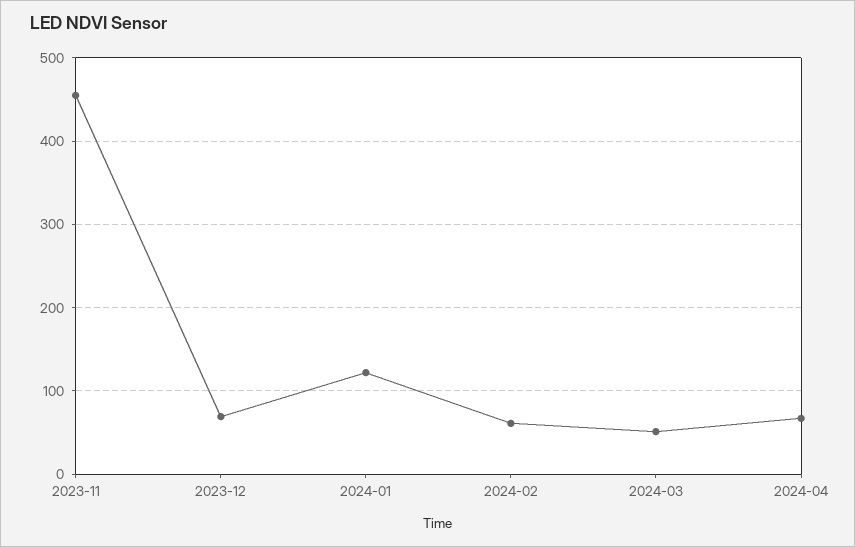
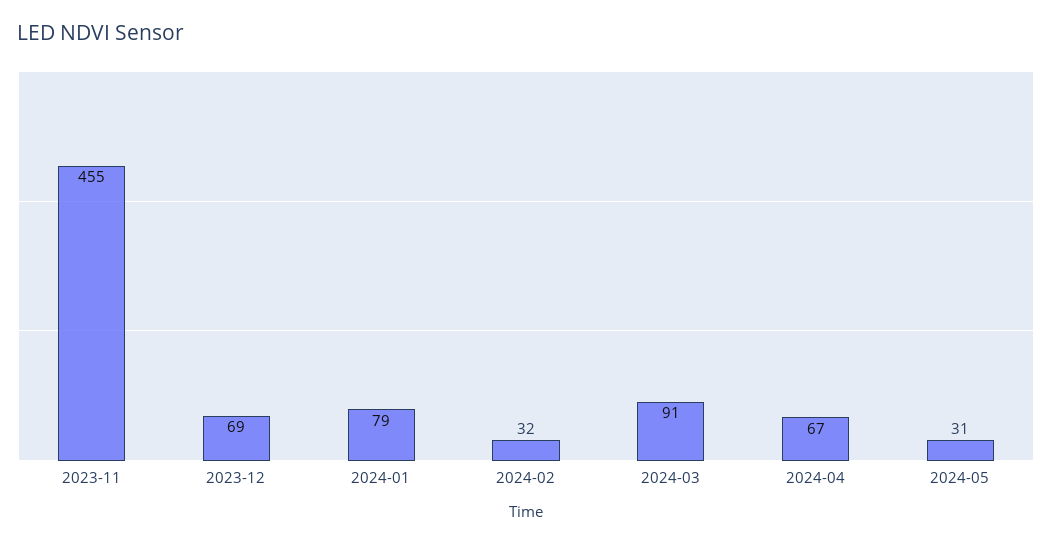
2024-01: 120 -> 79
2024-02: 60 -> 32
2024-03: 50 -> 91
2024-05: none -> 31

